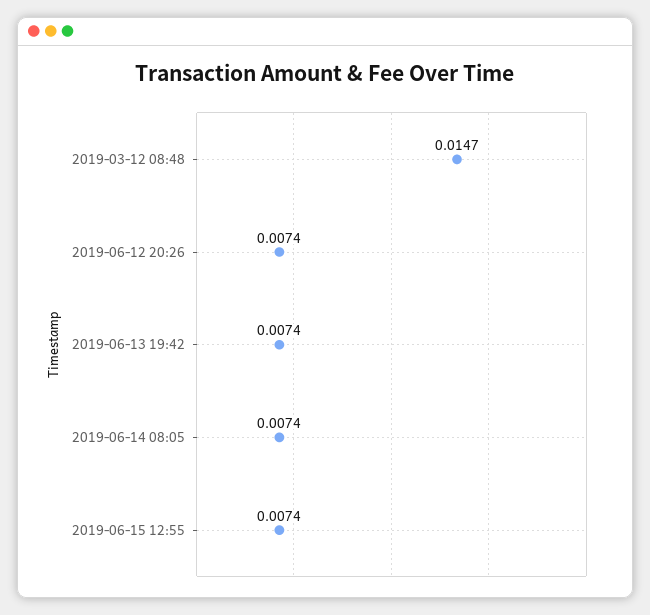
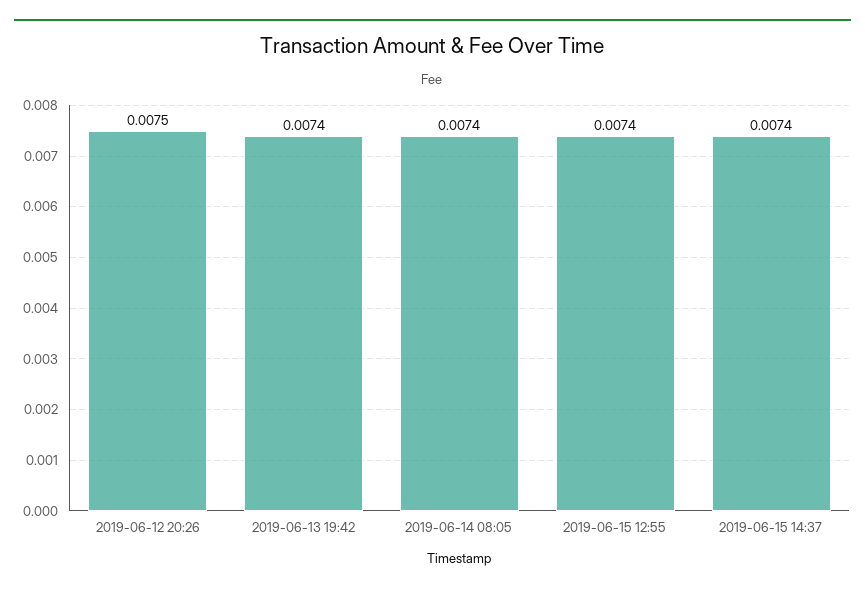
2019-03-12 08:48: 0.0147 -> none
2019-06-12 20:26: 0.0074 -> 0.0075
2019-06-15 14:37: none -> 0.0074

